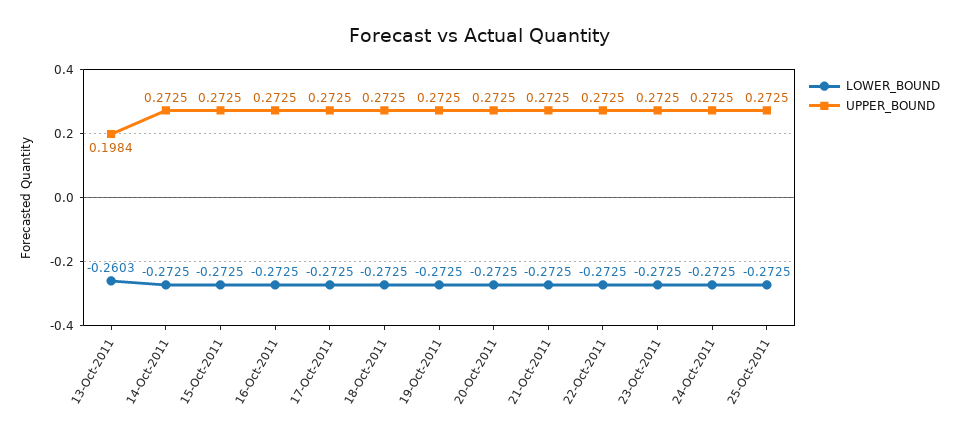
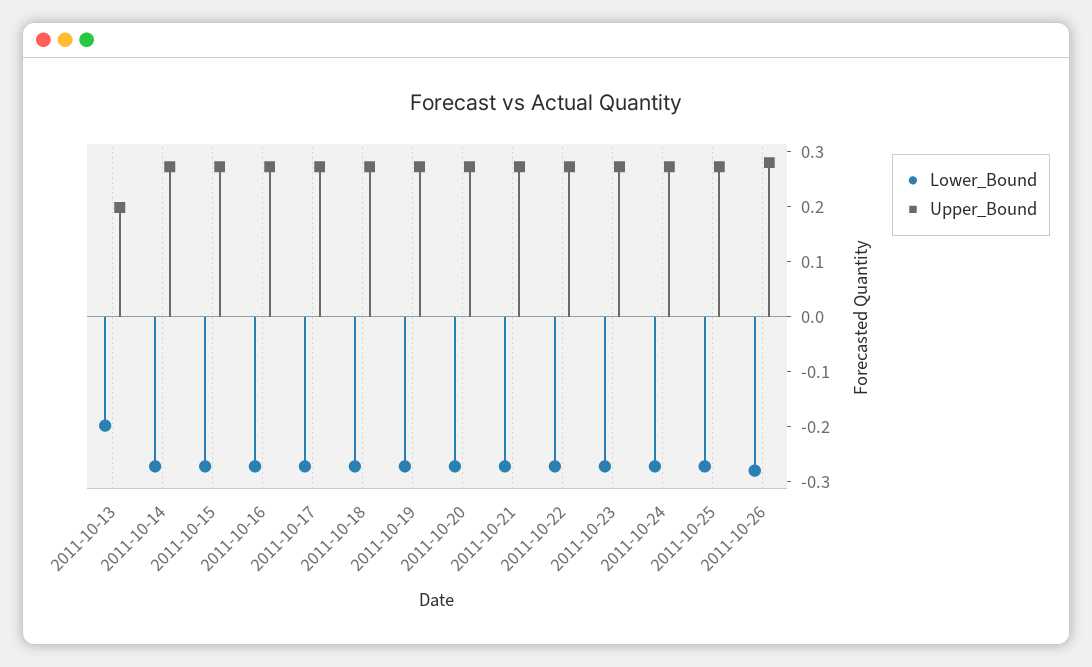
LOWER_BOUND, 13-Oct-2011: -0.2603 -> -0.2
LOWER_BOUND, 2011-10-26: none -> -0.28
UPPER_BOUND, 2011-10-26: none -> 0.28

